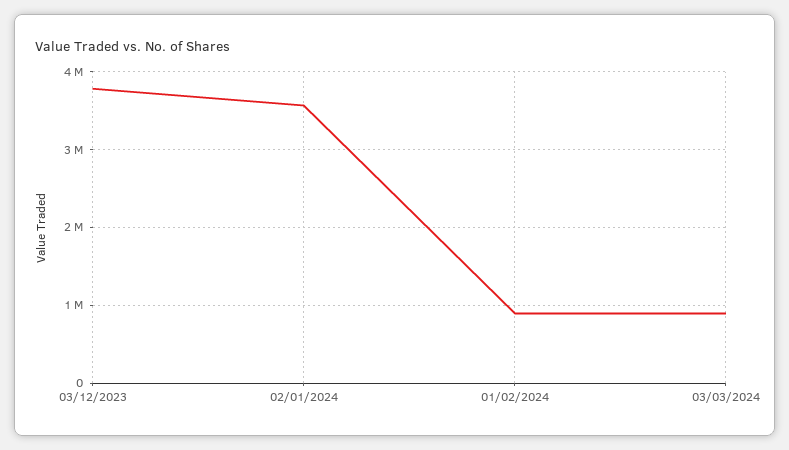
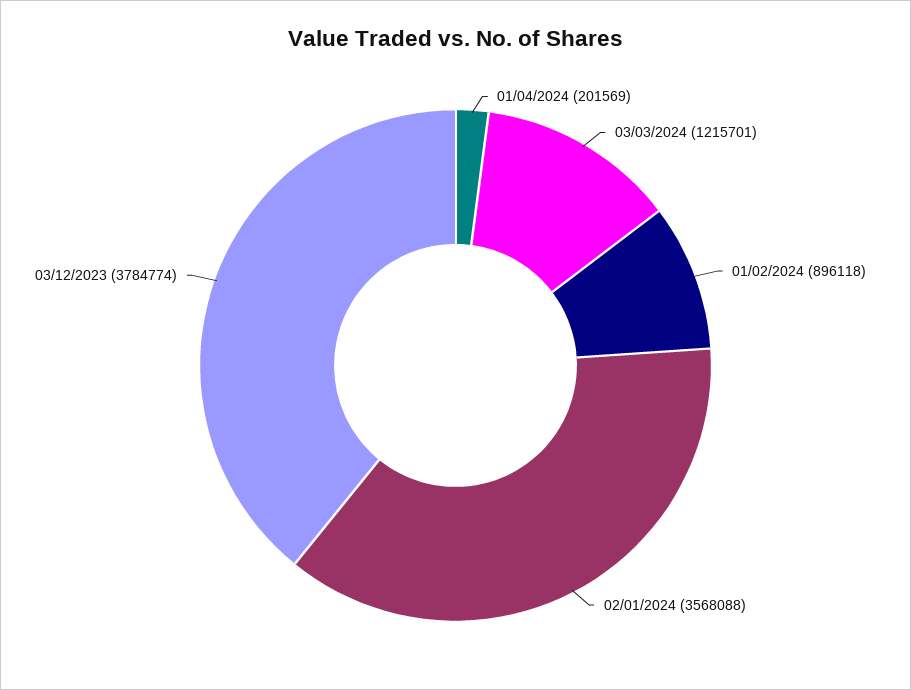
03/03/2024: 900000 -> 1215701
01/04/2024: none -> 201569

